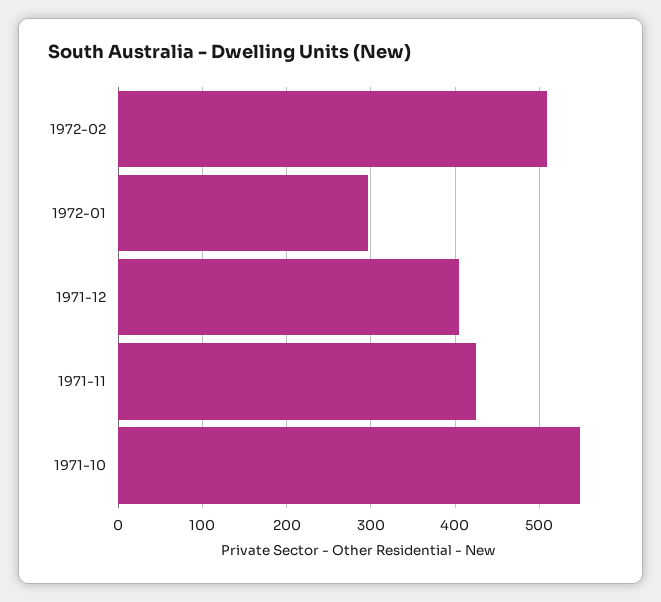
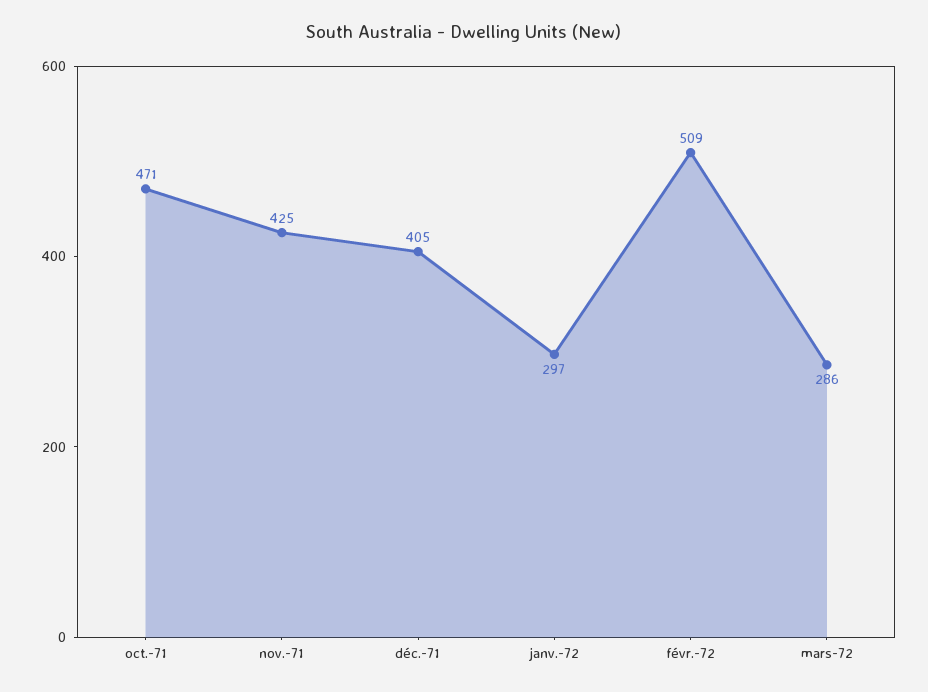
1971-10: 550 -> 471
mars-72: none -> 286

